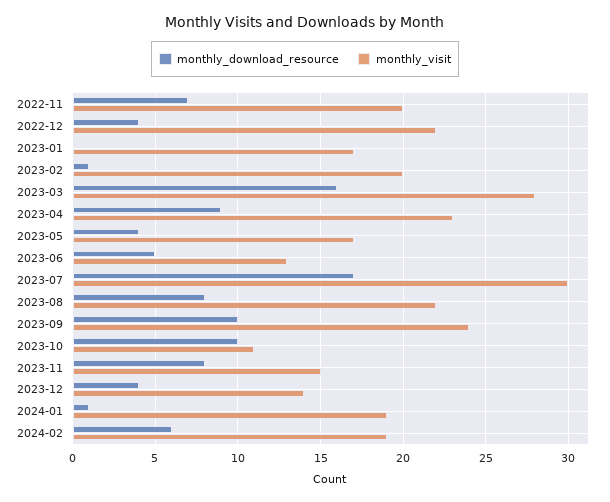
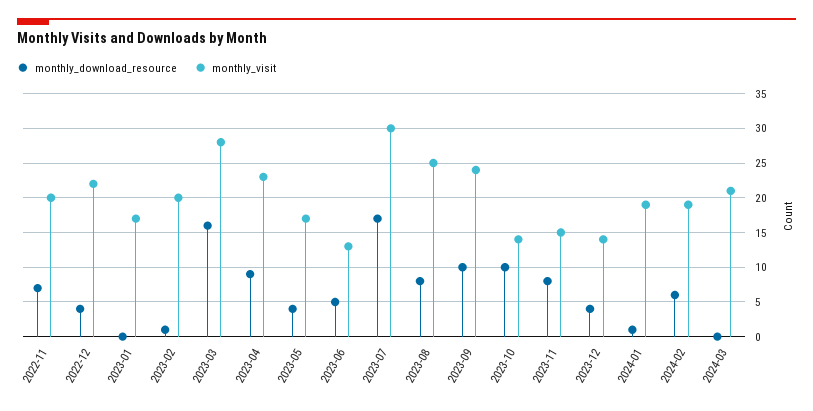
monthly_visit, 2023-08: 22 -> 25
monthly_visit, 2023-10: 11 -> 14
monthly_download_resource, 2024-03: none -> 0
monthly_visit, 2024-03: none -> 21

